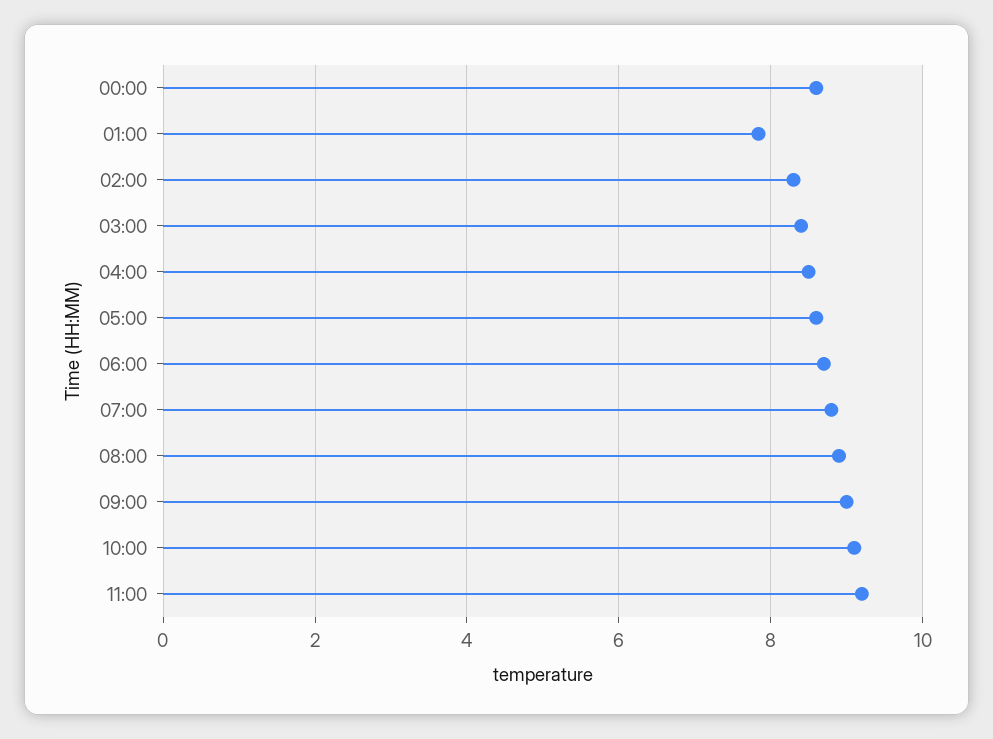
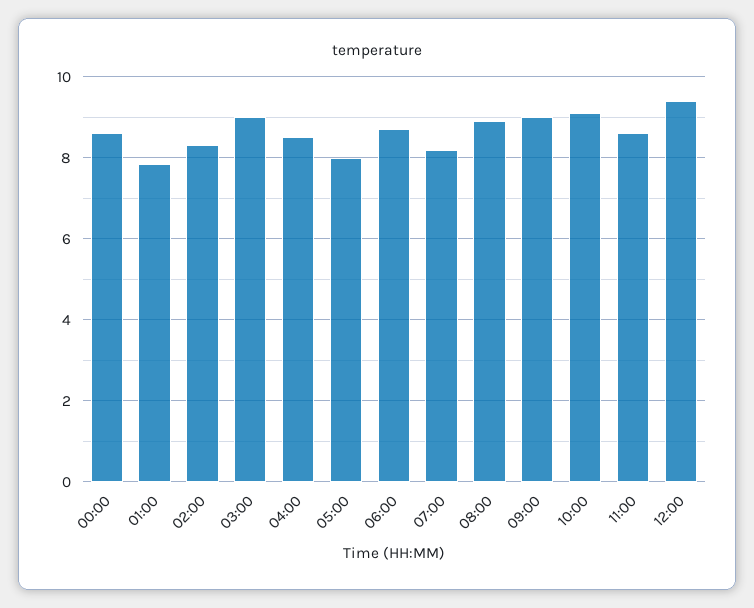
03:00: 8.4 -> 9
05:00: 8.6 -> 8
07:00: 8.8 -> 8.2
11:00: 9.2 -> 8.6
12:00: none -> 9.4

